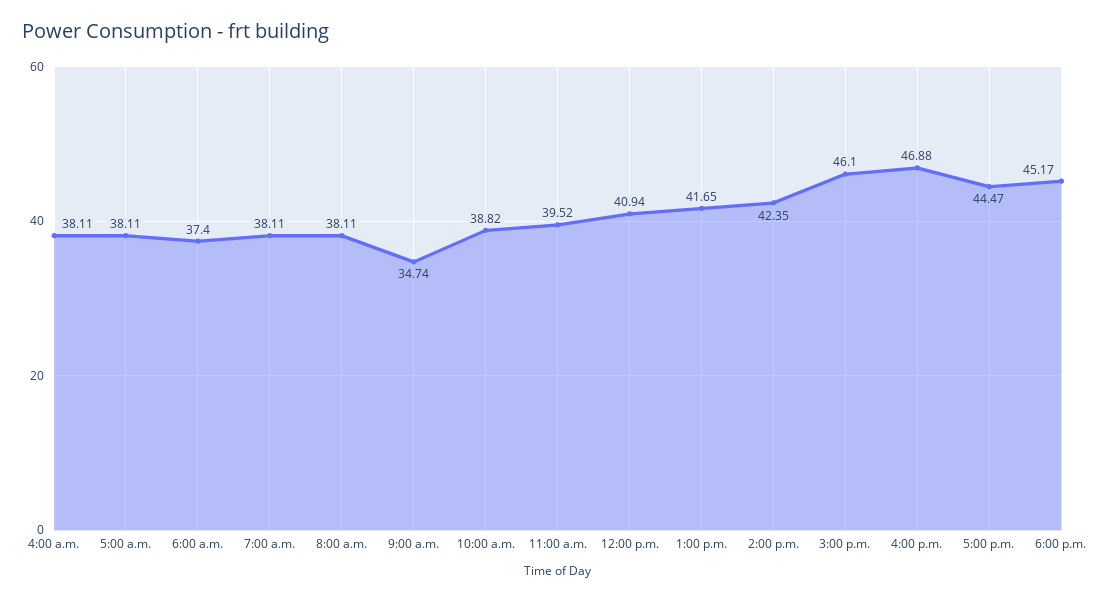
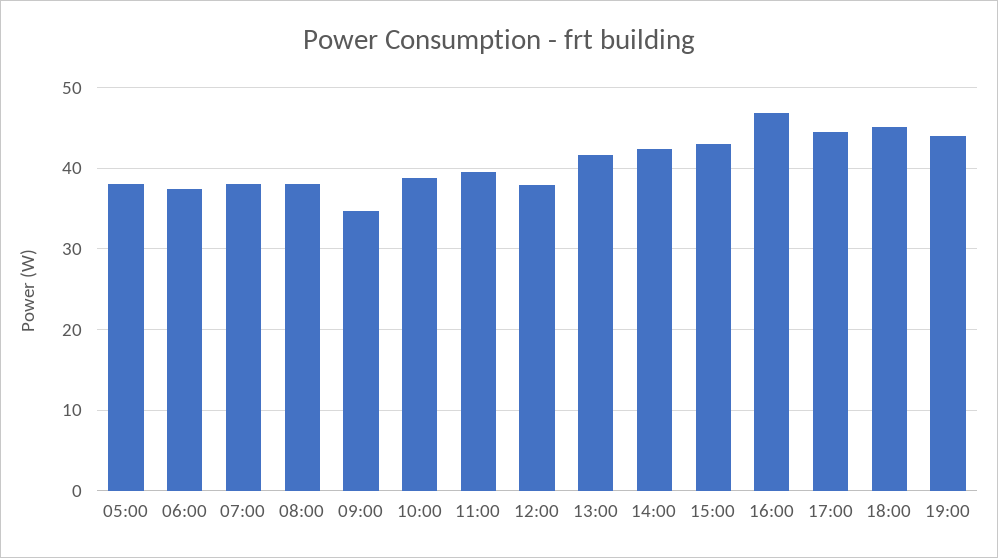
4:00 a.m.: 38.11 -> none
12:00 p.m.: 40.94 -> 38
3:00 p.m.: 46.1 -> 43
19:00: none -> 44

